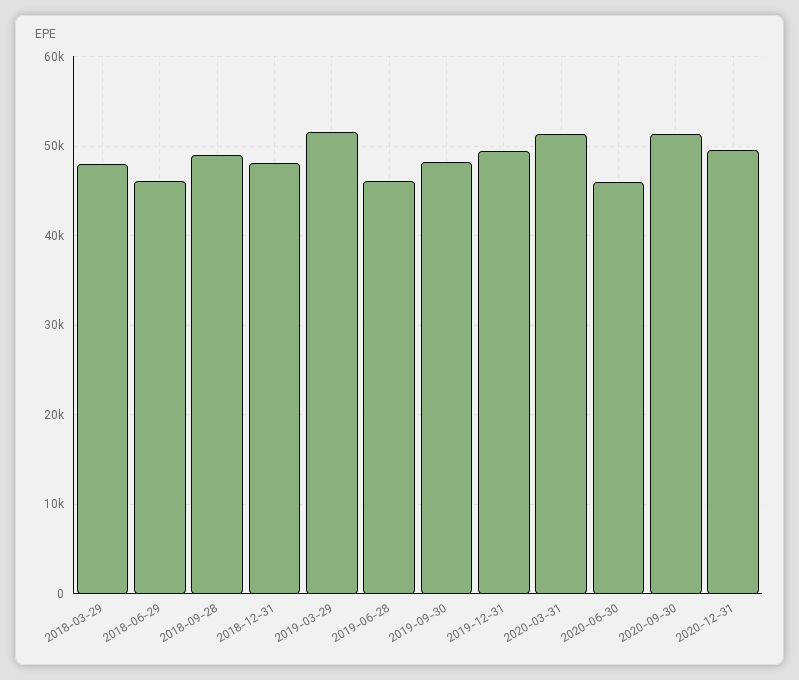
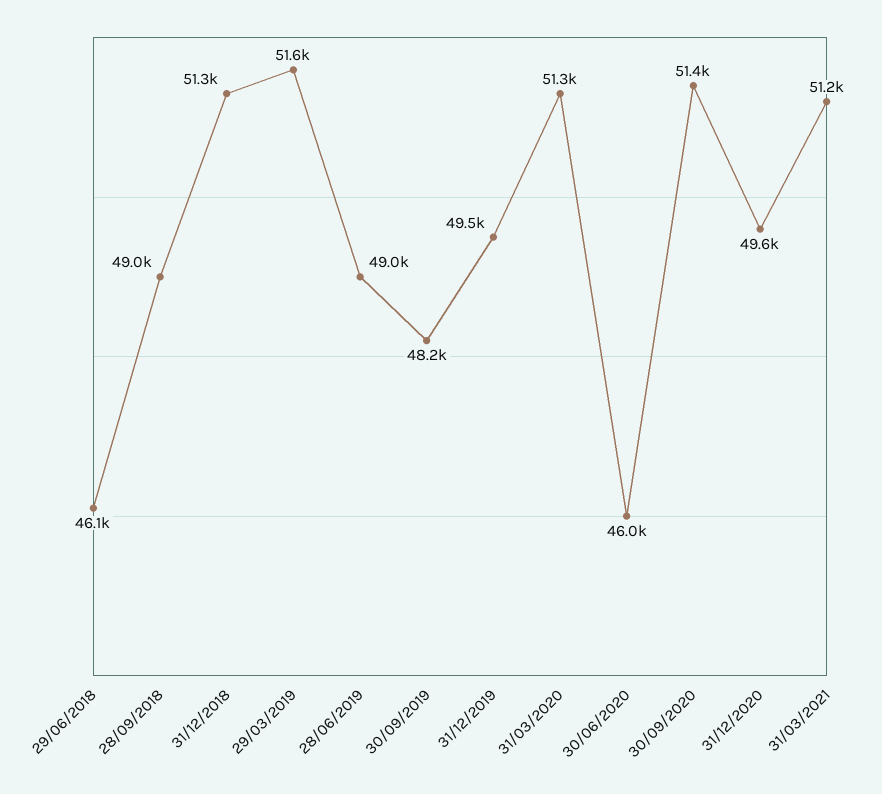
2018-03-29: 48000 -> none
2018-12-31: 48000 -> 51300
2019-06-28: 46000 -> 49000
31/03/2021: none -> 51200

